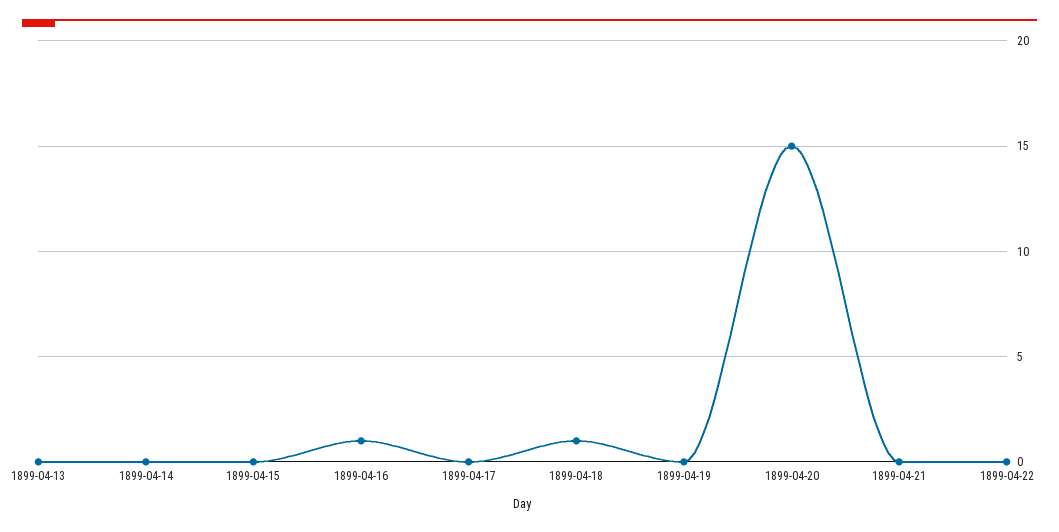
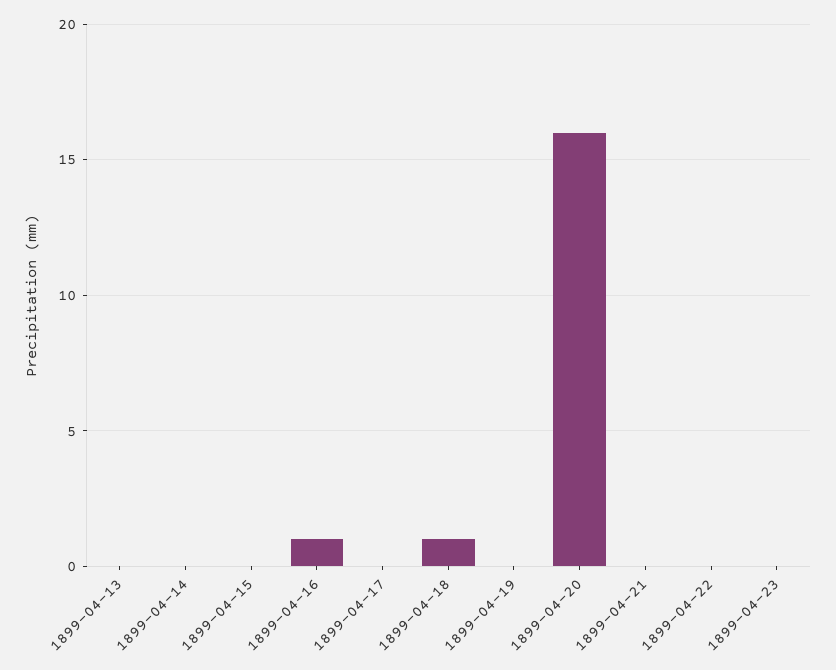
1899-04-20: 15 -> 16
1899-04-23: none -> 0

